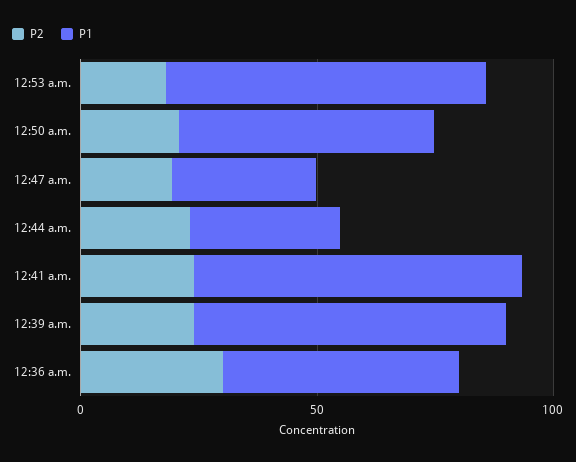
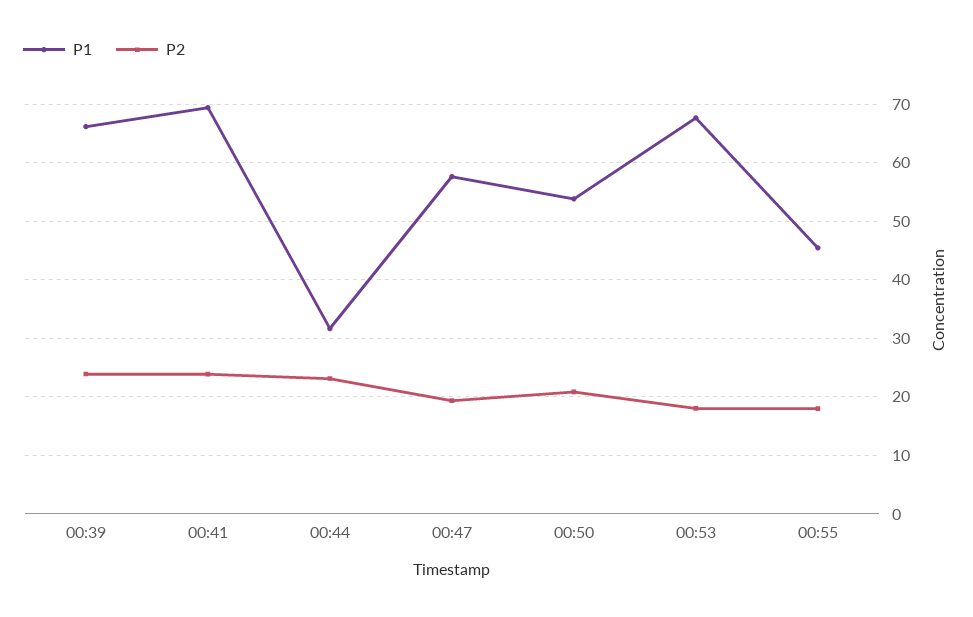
P1, 12:47 a.m.: 30 -> 58
P2, 12:36 a.m.: 30 -> none
P1, 12:36 a.m.: 50 -> none
P1, 00:55: none -> 46
P2, 00:55: none -> 18

